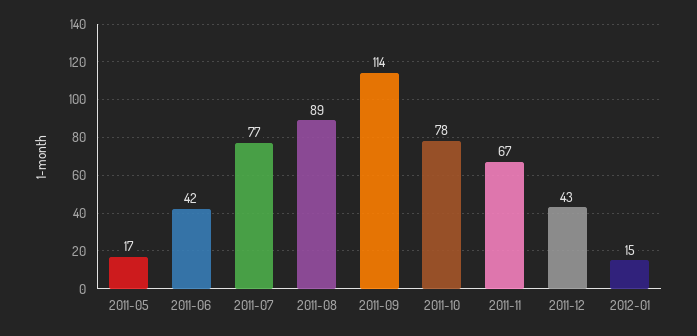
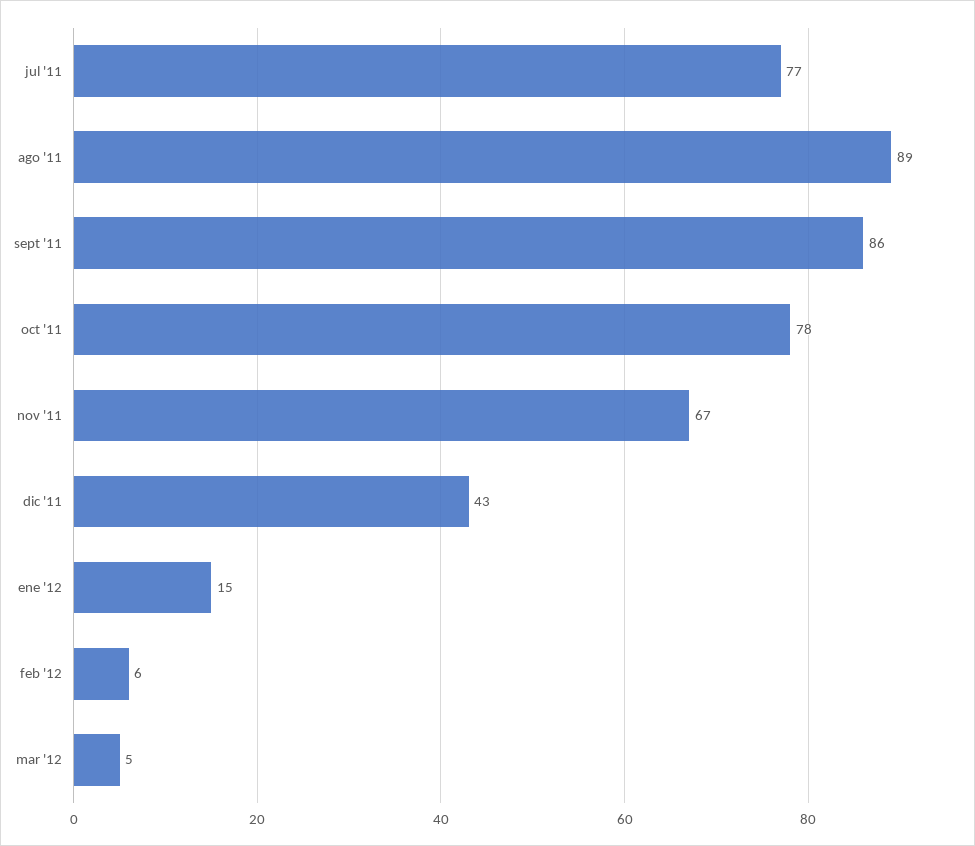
2011-05: 17 -> none
2011-06: 42 -> none
2011-09: 114 -> 86
feb '12: none -> 6
mar '12: none -> 5

